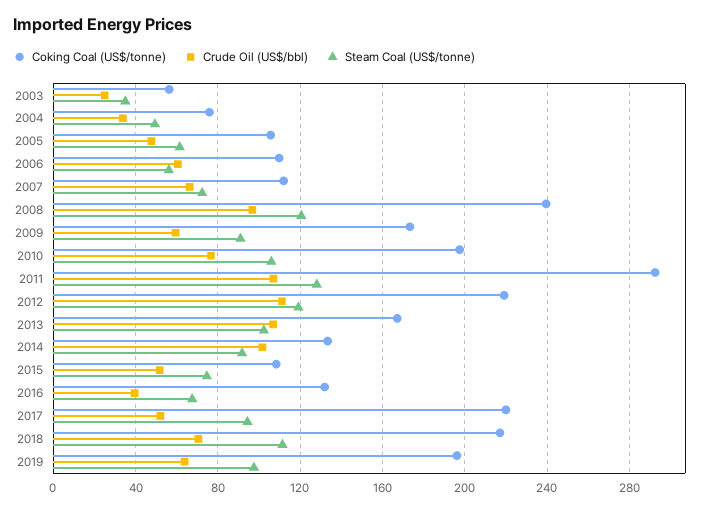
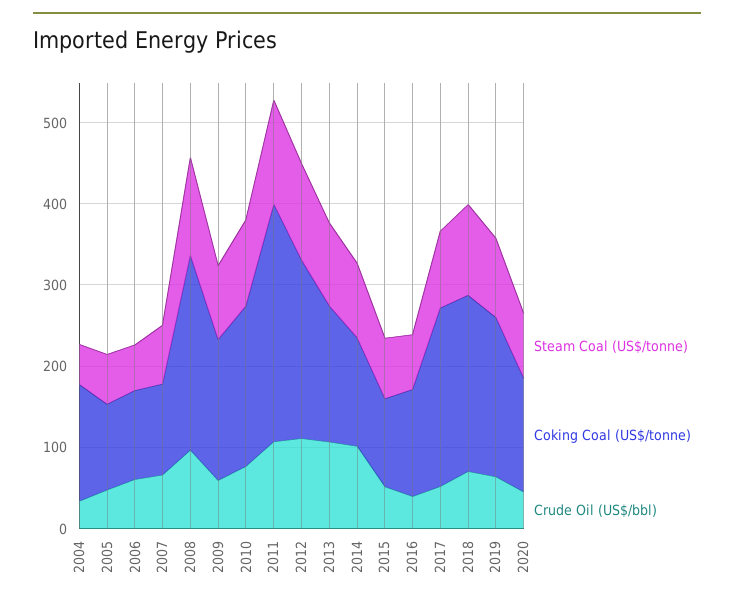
Coking Coal (US$/tonne), 2003: 55 -> none
Crude Oil (US$/bbl), 2003: 25 -> none
Steam Coal (US$/tonne), 2003: 35 -> none
Coking Coal (US$/tonne), 2004: 75 -> 140
Steam Coal (US$/tonne), 2020: none -> 80
Coking Coal (US$/tonne), 2020: none -> 140
Crude Oil (US$/bbl), 2020: none -> 40

